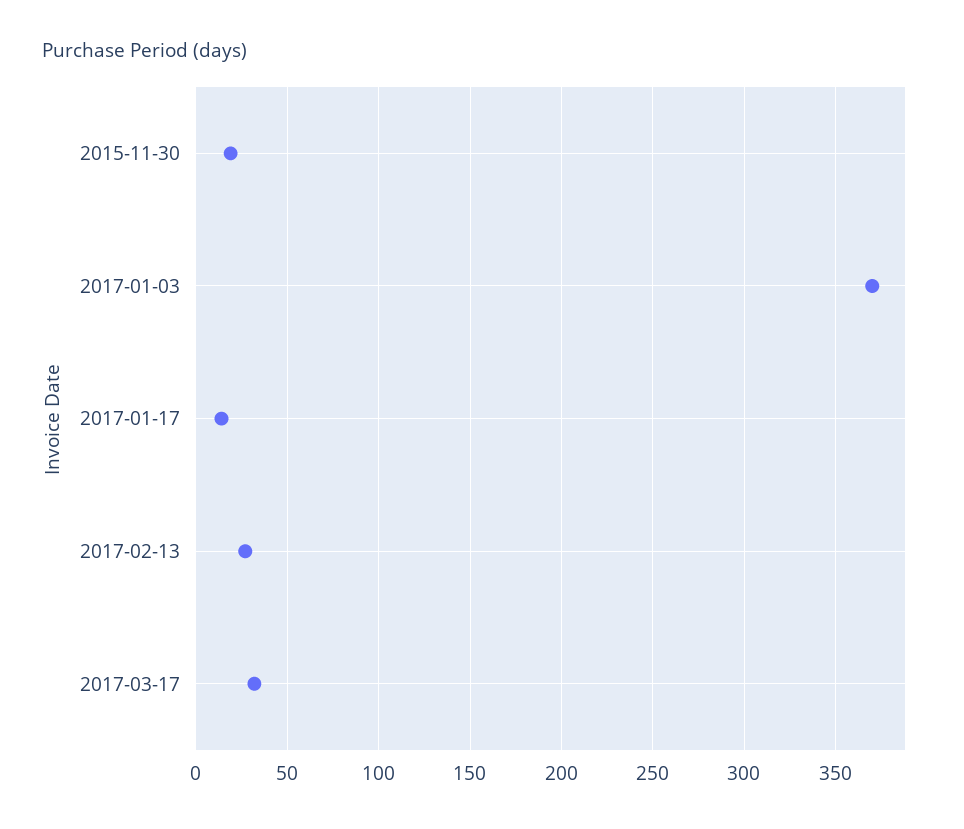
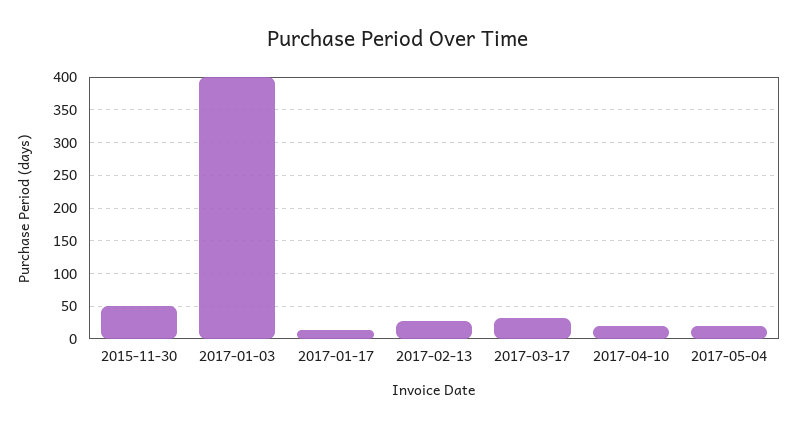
2015-11-30: 20 -> 50
2017-01-03: 370 -> 400
2017-04-10: none -> 20
2017-05-04: none -> 20

